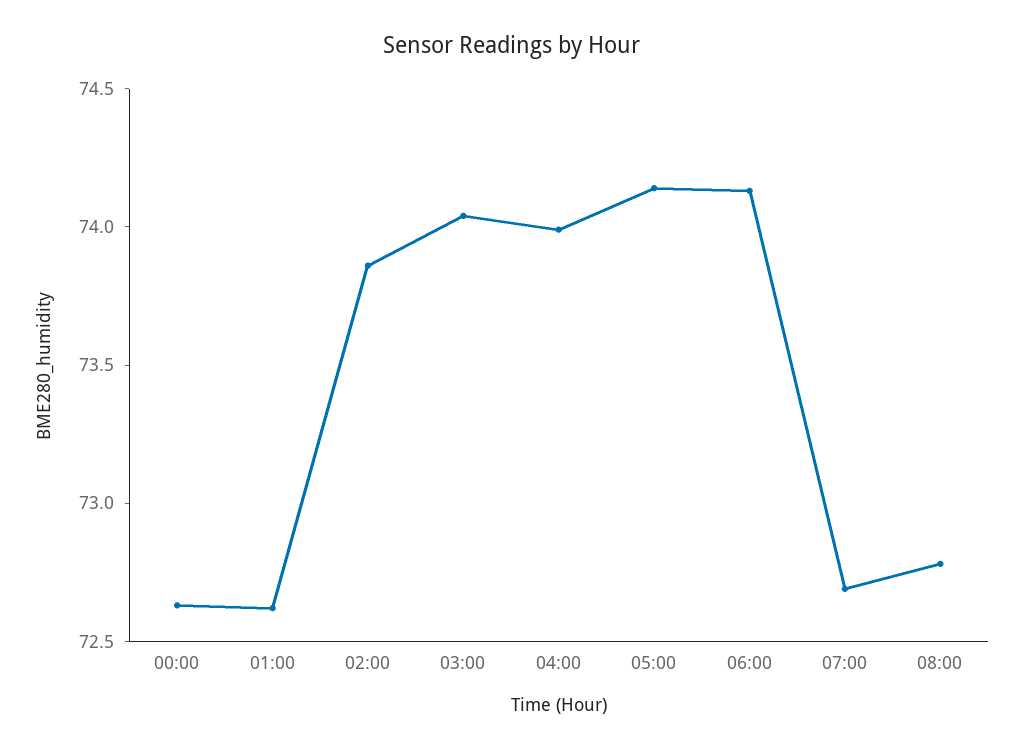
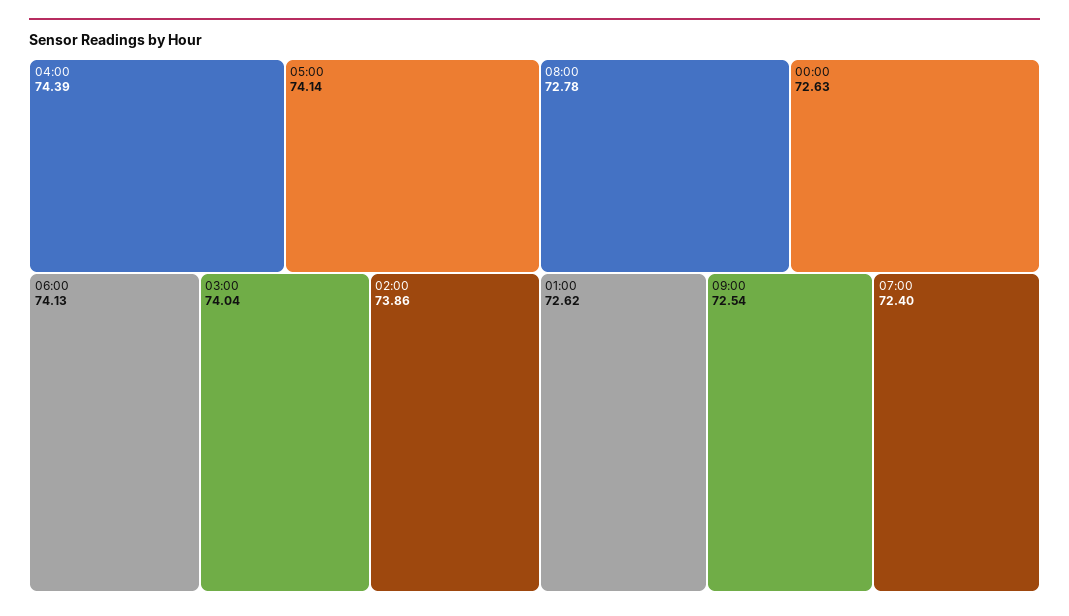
04:00: 74 -> 74.39
07:00: 72.7 -> 72.4
09:00: none -> 72.54

